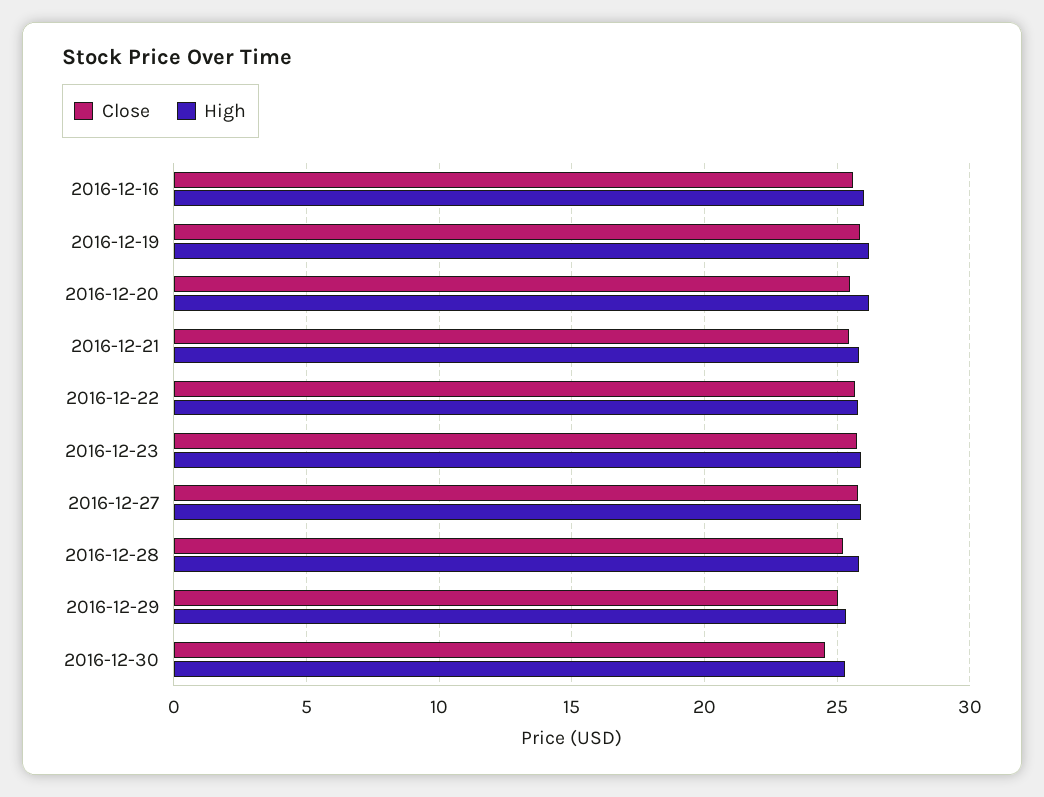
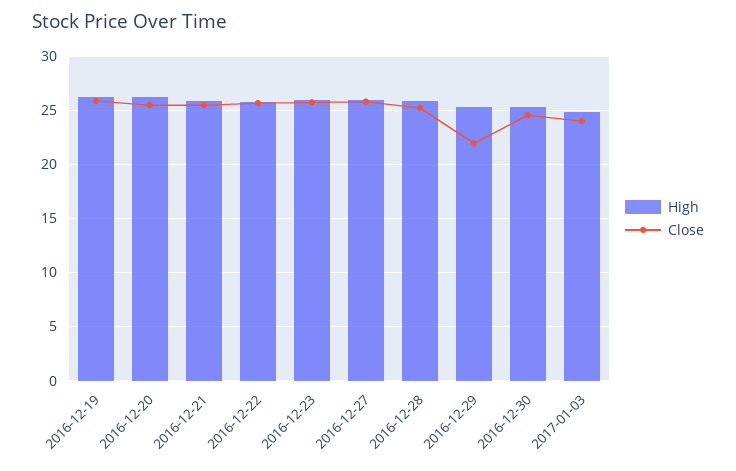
Close, 2016-12-16: 25.5 -> none
High, 2016-12-16: 26 -> none
Close, 2016-12-29: 25 -> 22
High, 2017-01-03: none -> 25
Close, 2017-01-03: none -> 24

